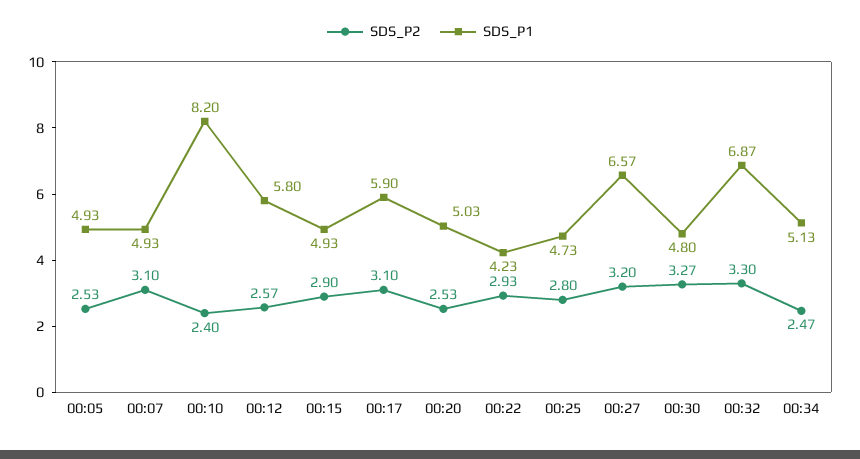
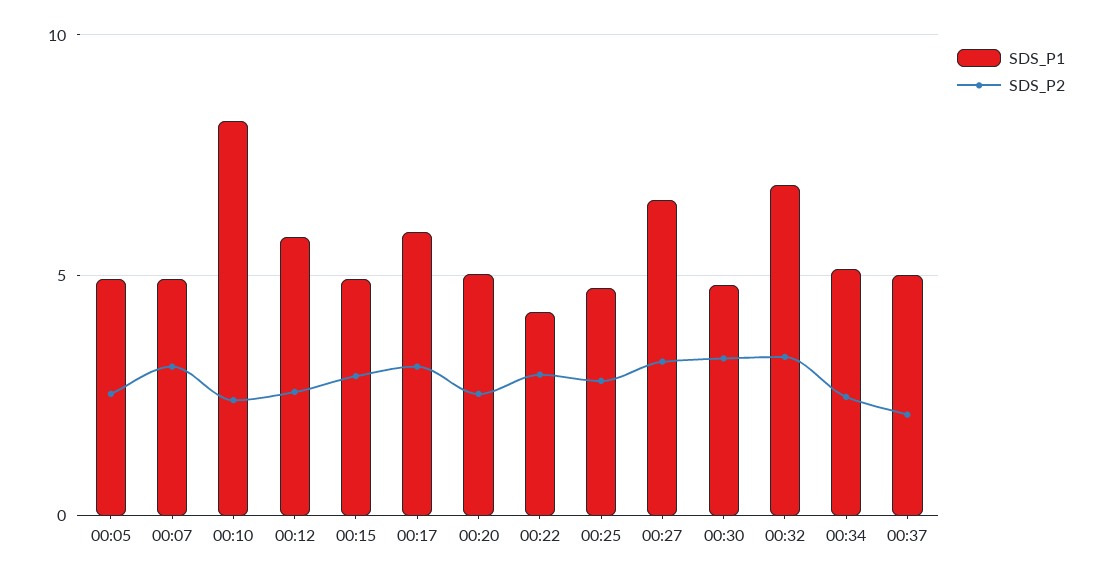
SDS_P1, 00:37: none -> 5
SDS_P2, 00:37: none -> 2

